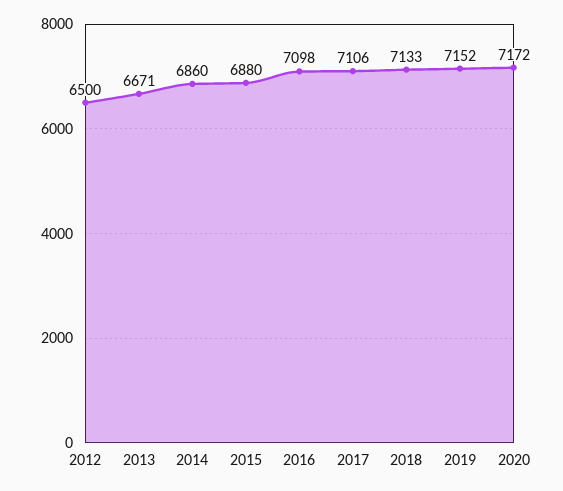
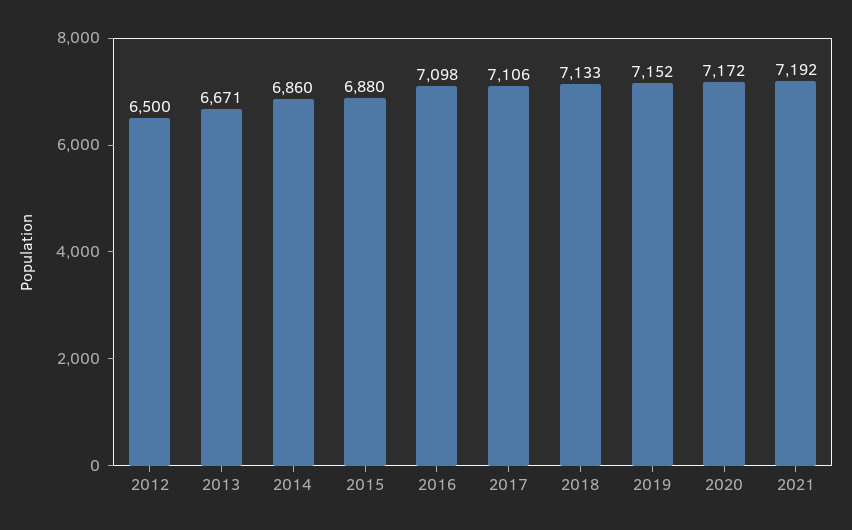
2021: none -> 7192

